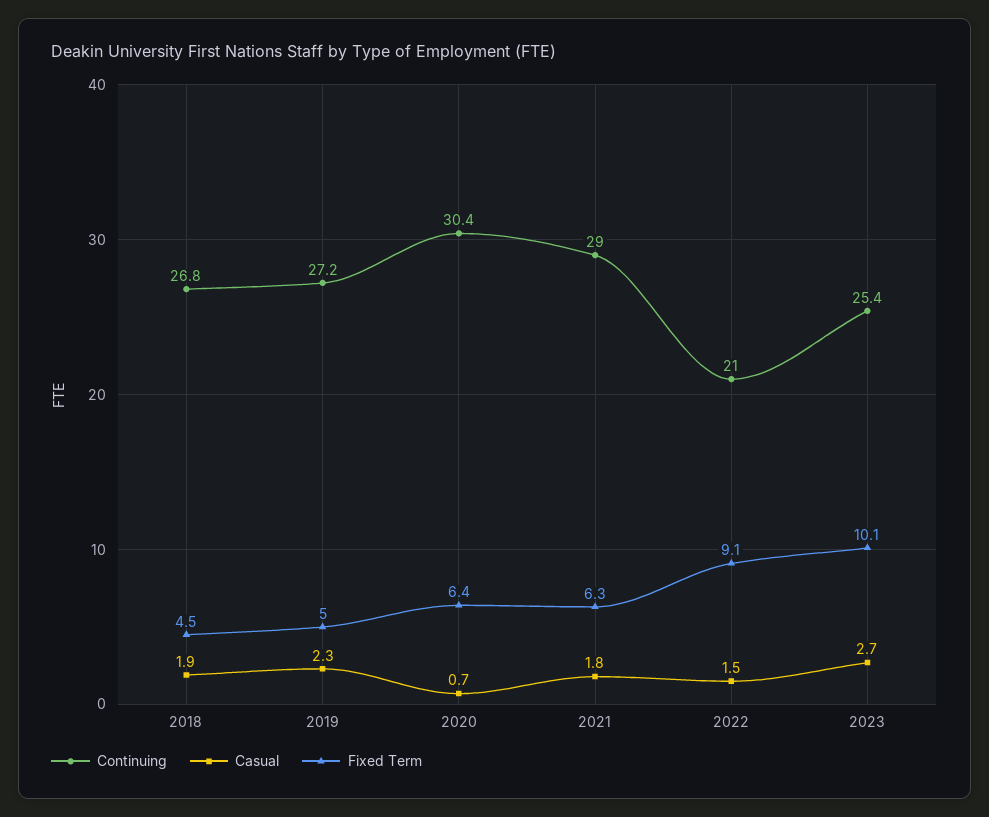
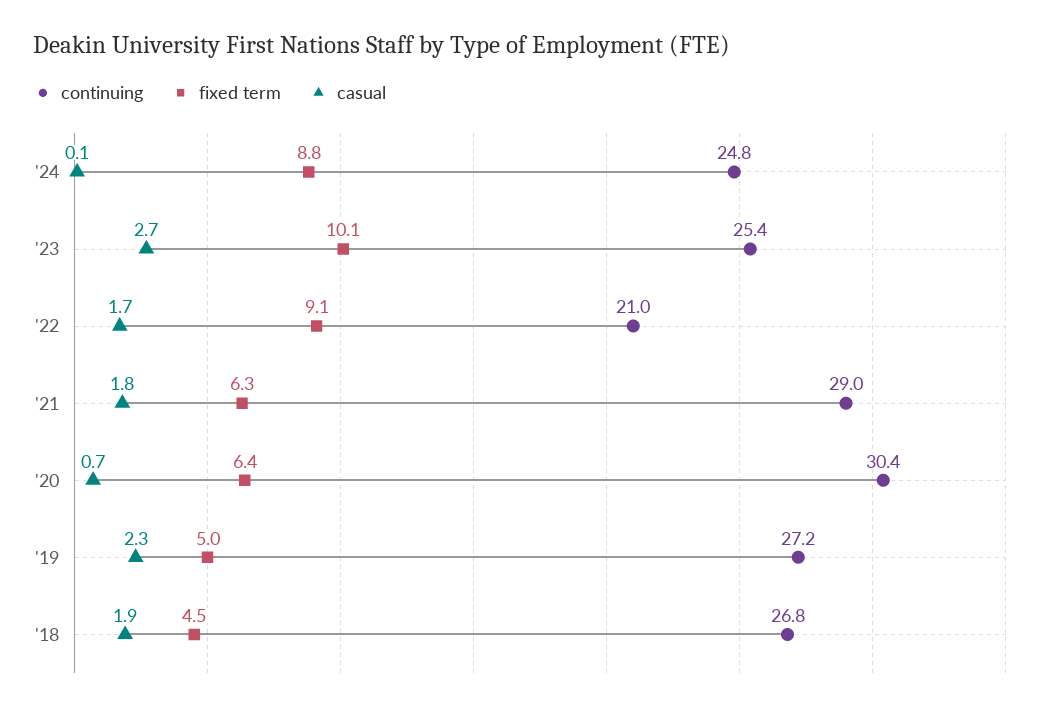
Casual, 2022: 1.5 -> 1.7
Continuing, '24: none -> 24.8
Fixed Term, '24: none -> 8.8
Casual, '24: none -> 0.1

